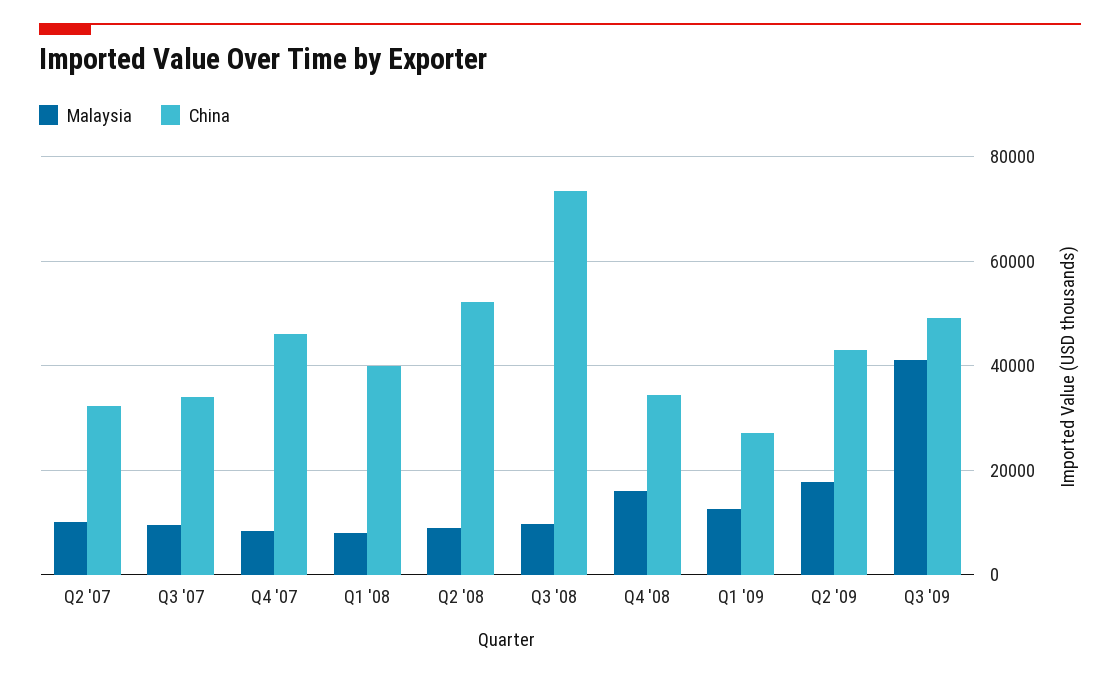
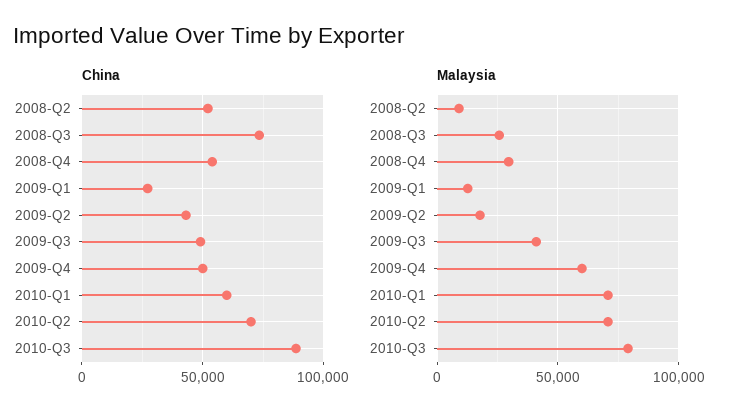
Malaysia, Q2 '07: 10000 -> none
China, Q2 '07: 32000 -> none
Malaysia, Q3 '07: 10000 -> none
China, Q3 '07: 34000 -> none
Malaysia, Q4 '07: 8000 -> none
China, Q4 '07: 46000 -> none
Malaysia, Q1 '08: 8000 -> none
China, Q1 '08: 40000 -> none
Malaysia, Q3 '08: 10000 -> 25000
Malaysia, Q4 '08: 16000 -> 30000
China, Q4 '08: 34000 -> 55000
China, 2009-Q4: none -> 50000
China, 2010-Q1: none -> 60000
China, 2010-Q2: none -> 70000
China, 2010-Q3: none -> 90000
Malaysia, 2009-Q4: none -> 60000
Malaysia, 2010-Q1: none -> 70000
Malaysia, 2010-Q2: none -> 70000
Malaysia, 2010-Q3: none -> 80000

